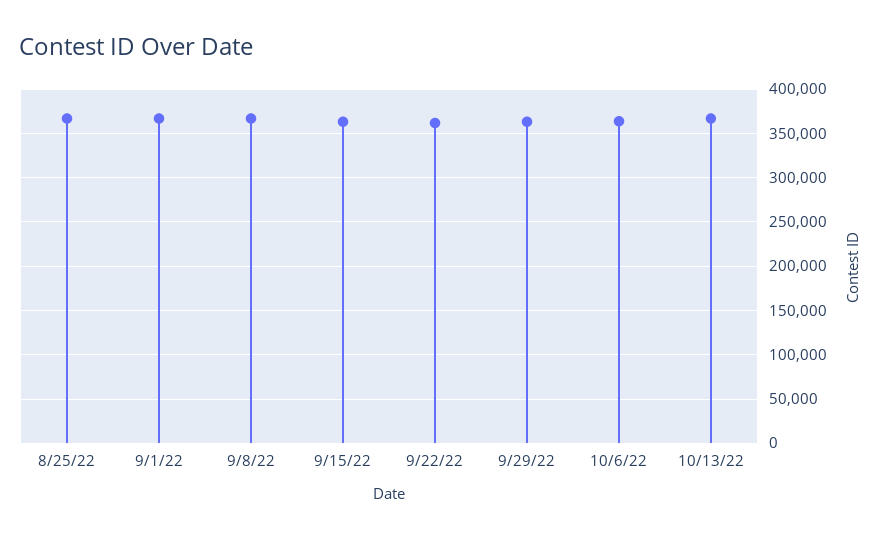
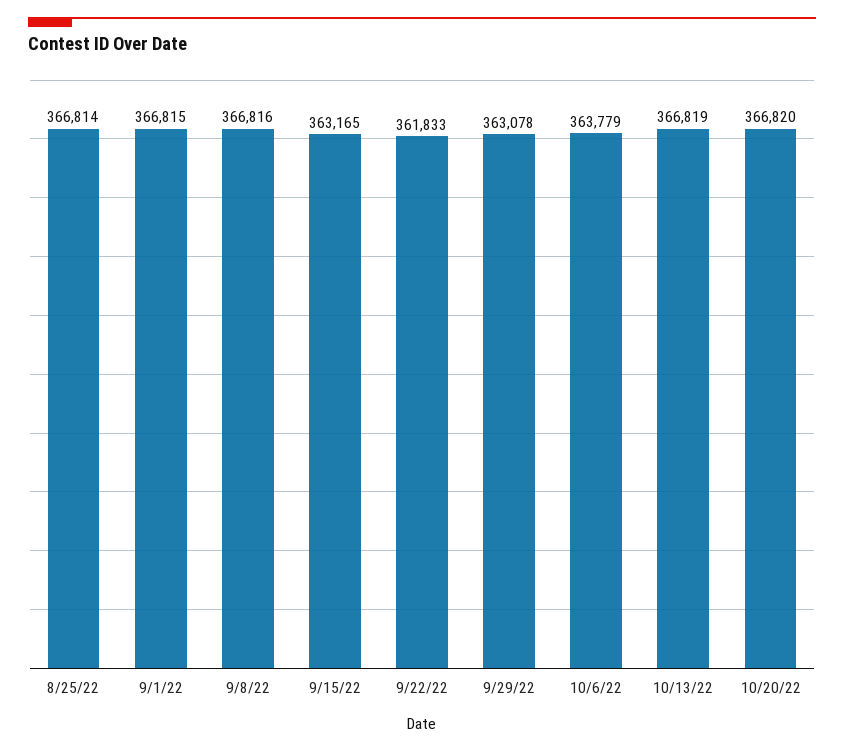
10/20/22: none -> 366820

